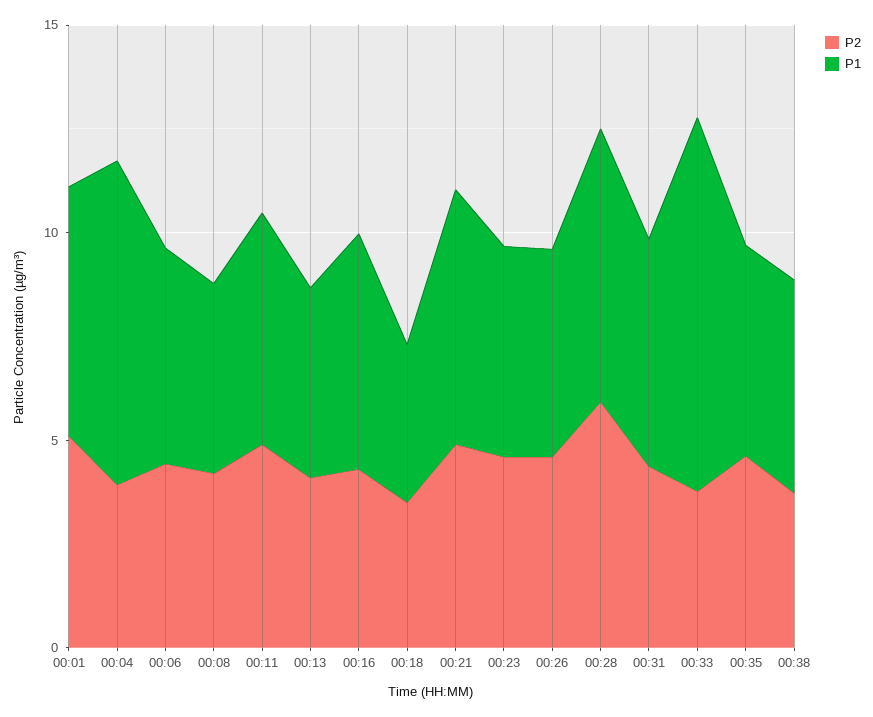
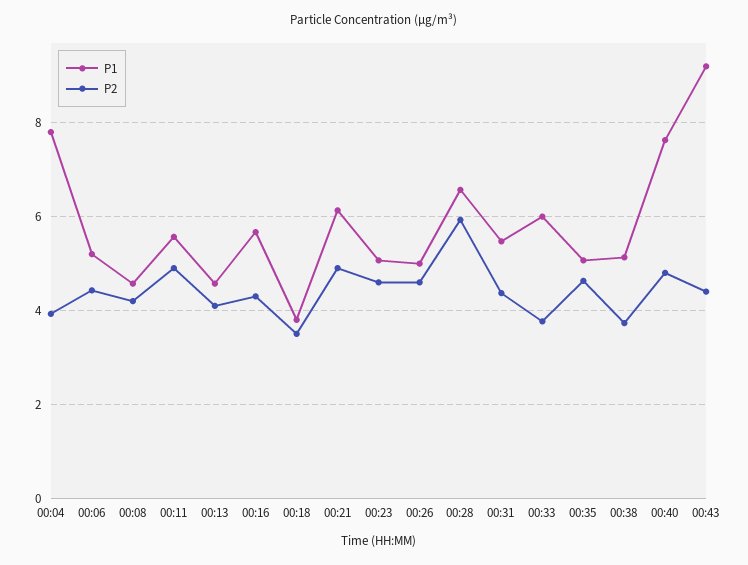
P2, 00:01: 5 -> none
P1, 00:01: 6 -> none
P1, 00:33: 9 -> 6
P1, 00:40: none -> 7.6
P2, 00:40: none -> 4.8
P1, 00:43: none -> 9.2
P2, 00:43: none -> 4.4

